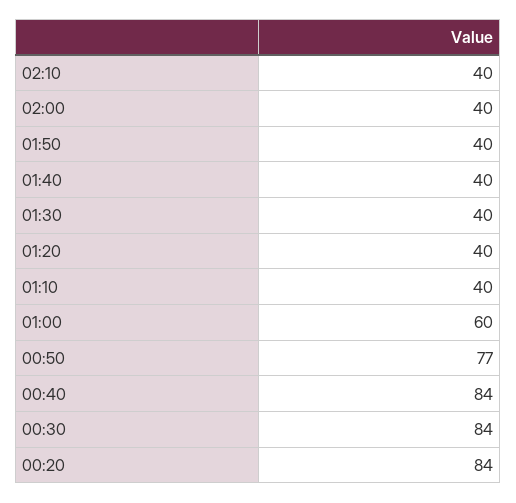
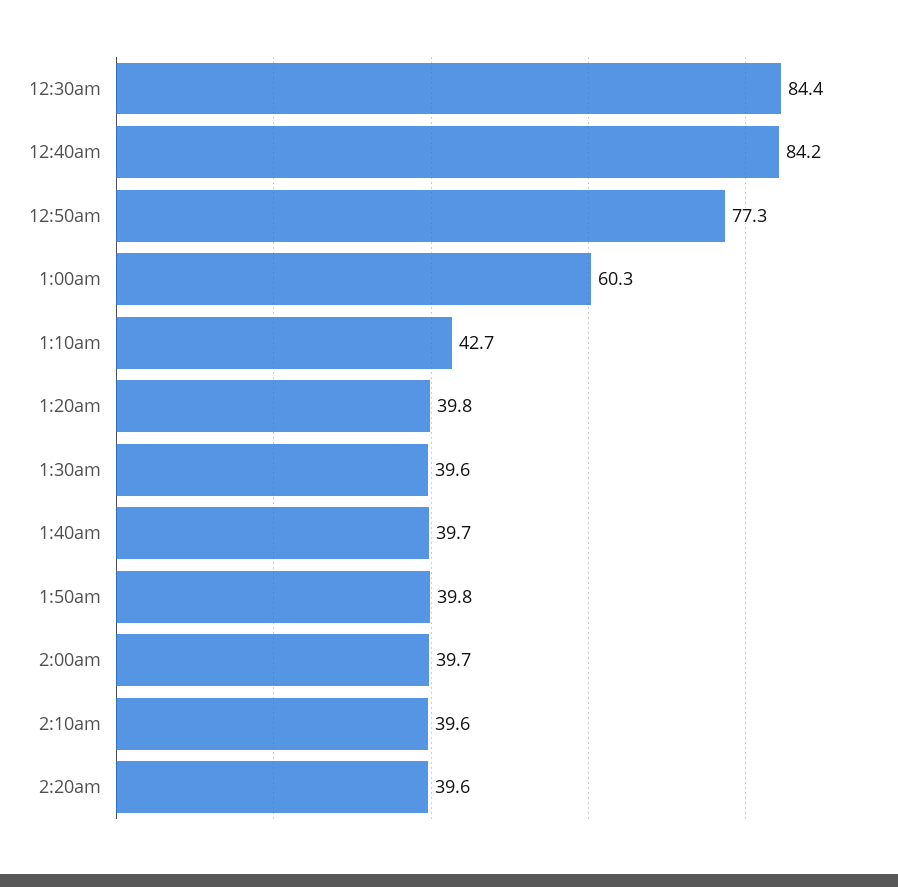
01:10: 40 -> 42.7
00:20: 84 -> none
2:20am: none -> 39.6

